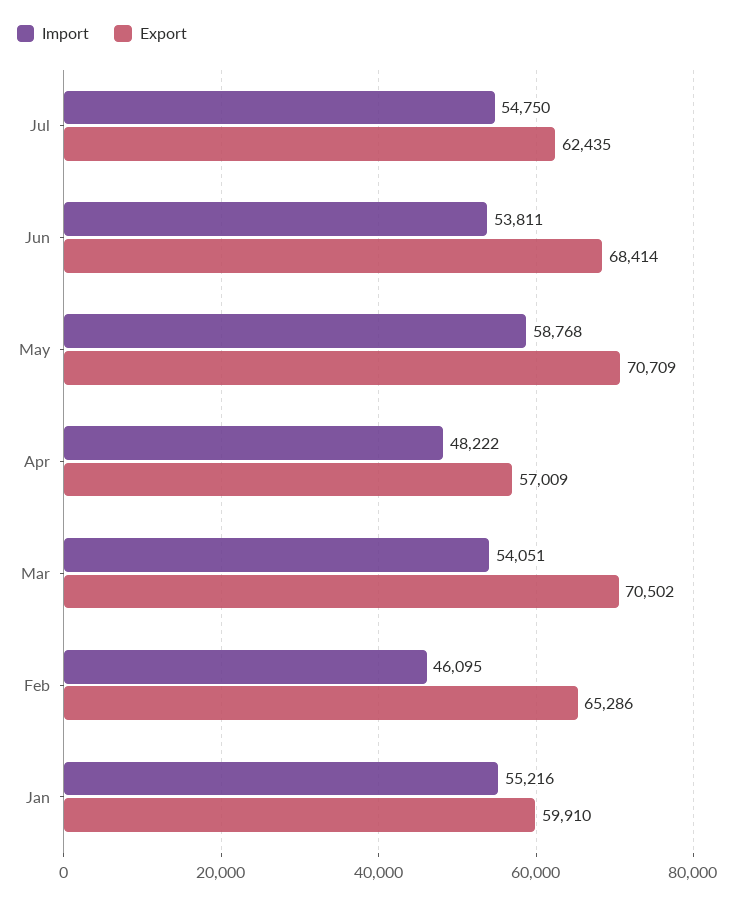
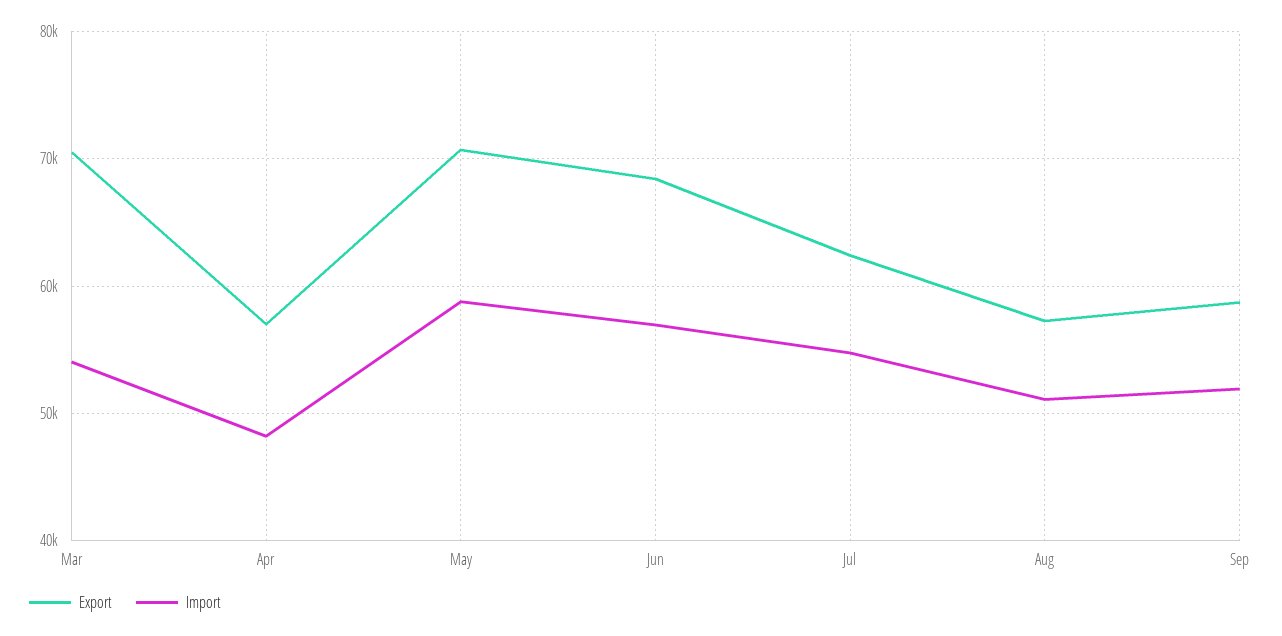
Import, Jun: 53811 -> 57000
Import, Feb: 46095 -> none
Export, Feb: 65286 -> none
Import, Jan: 55216 -> none
Export, Jan: 59910 -> none
Export, Aug: none -> 57000
Import, Aug: none -> 51000
Export, Sep: none -> 59000
Import, Sep: none -> 52000

